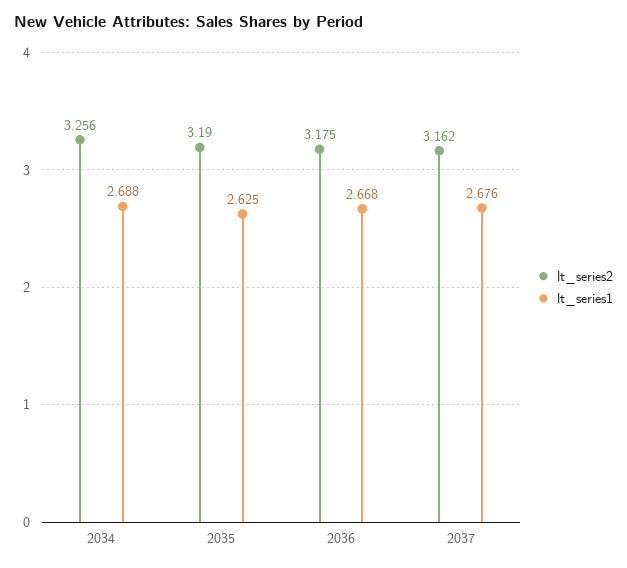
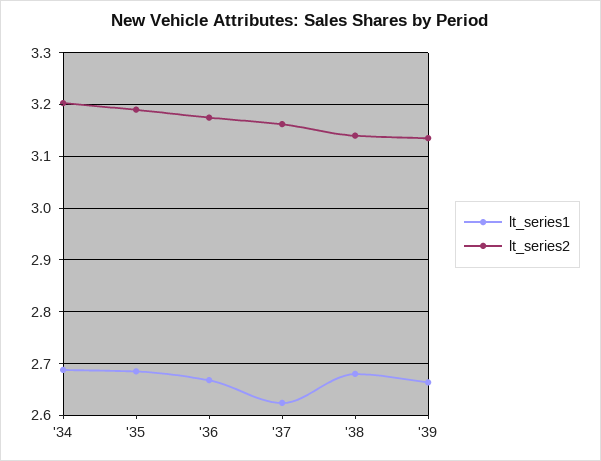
lt_series2, 2034: 3.256 -> 3.2
lt_series1, 2035: 2.625 -> 2.68
lt_series1, 2037: 2.676 -> 2.62
lt_series1, '38: none -> 2.68
lt_series2, '38: none -> 3.14
lt_series1, '39: none -> 2.66
lt_series2, '39: none -> 3.14

